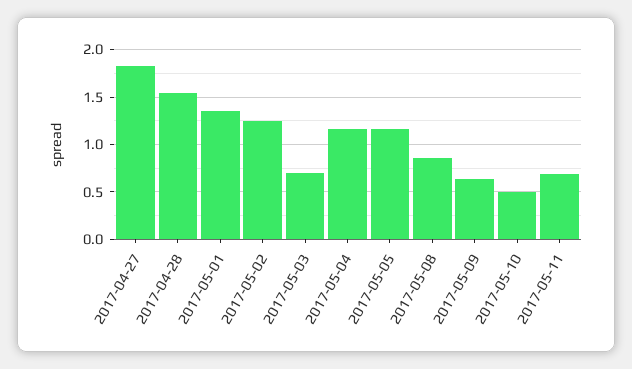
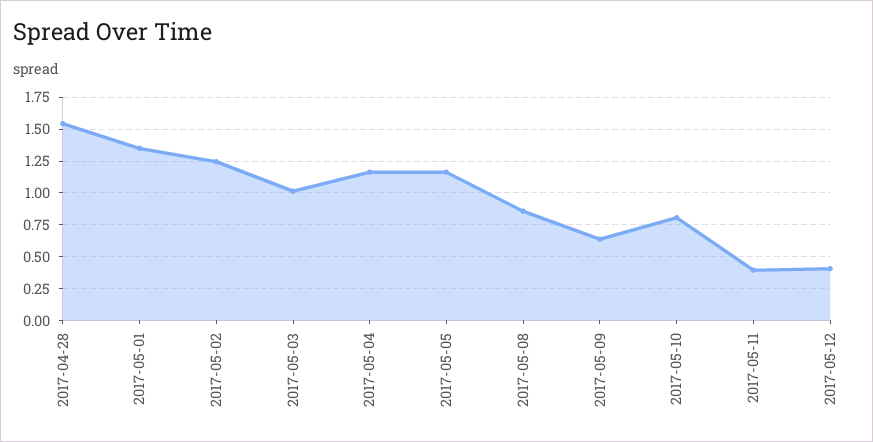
2017-04-27: 1.8 -> none
2017-05-03: 0.7 -> 1
2017-05-10: 0.5 -> 0.8
2017-05-11: 0.7 -> 0.4
2017-05-12: none -> 0.4

